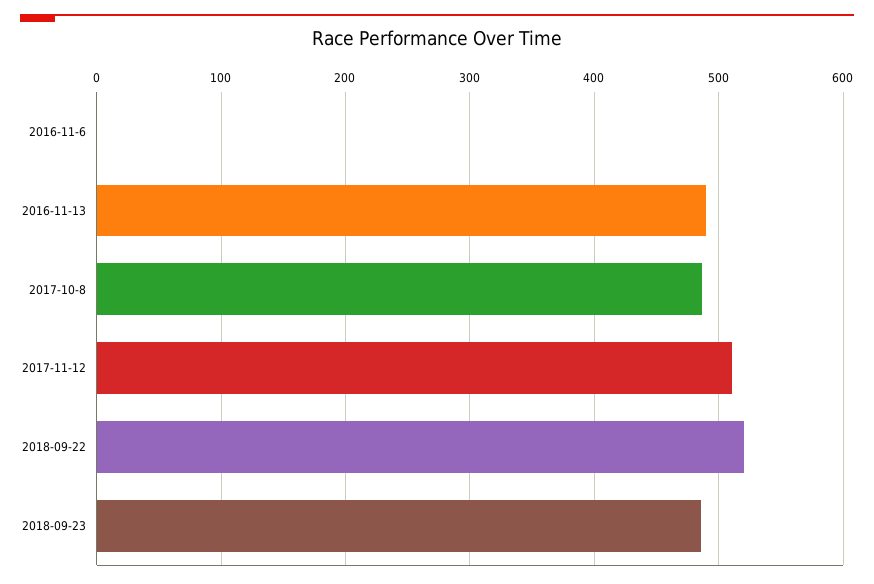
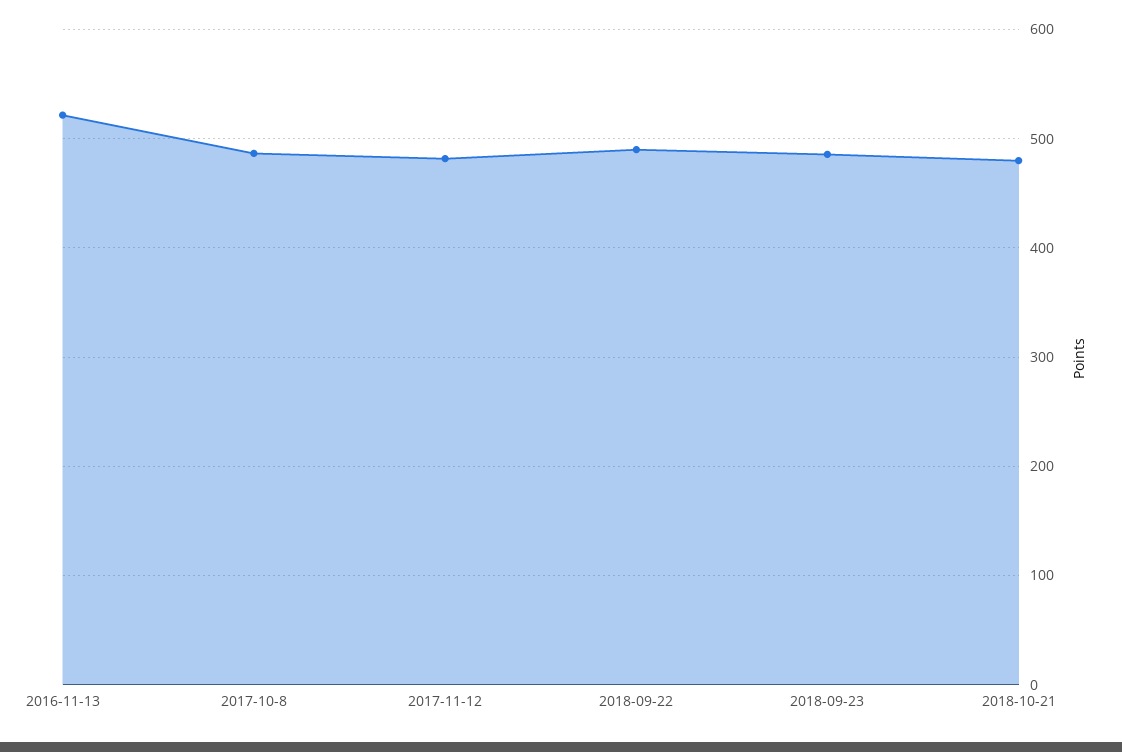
2016-11-6: 0 -> none
2016-11-13: 490 -> 520
2017-11-12: 510 -> 480
2018-09-22: 520 -> 490
2018-10-21: none -> 480

